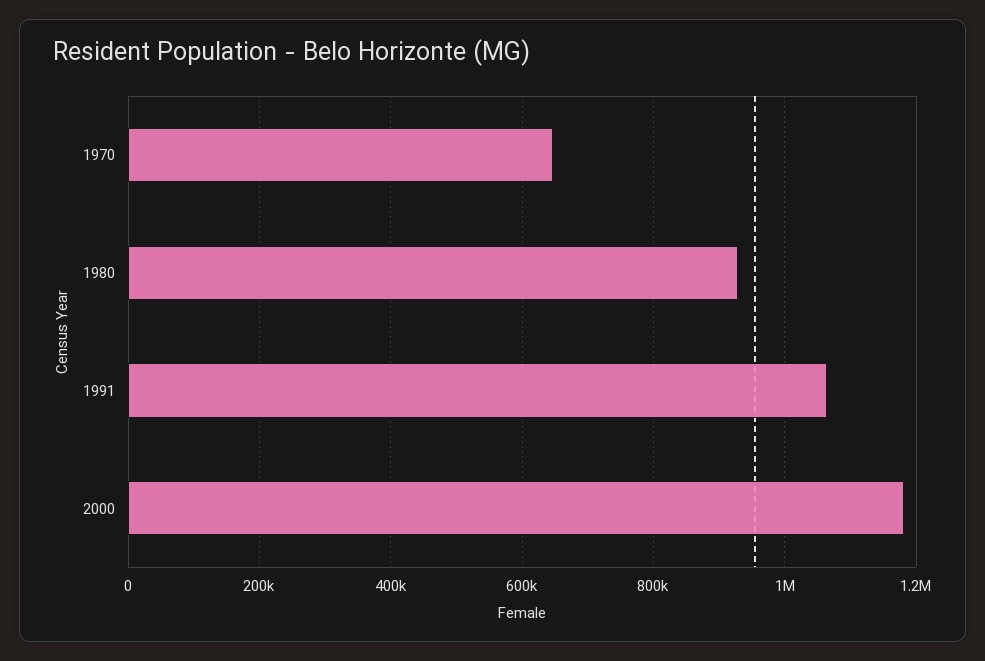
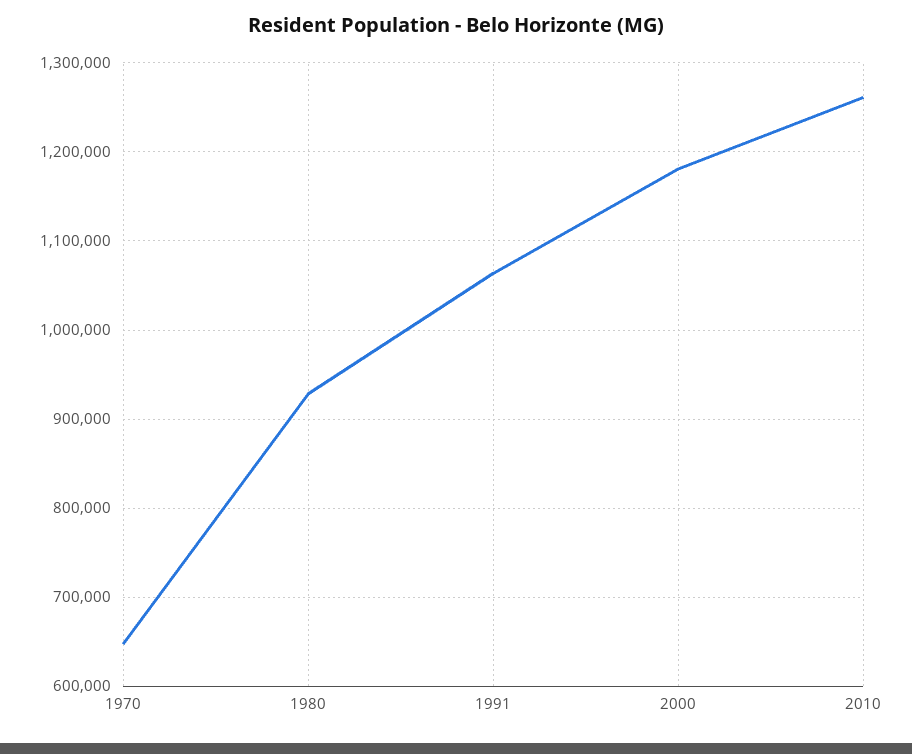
2010: none -> 1260000

